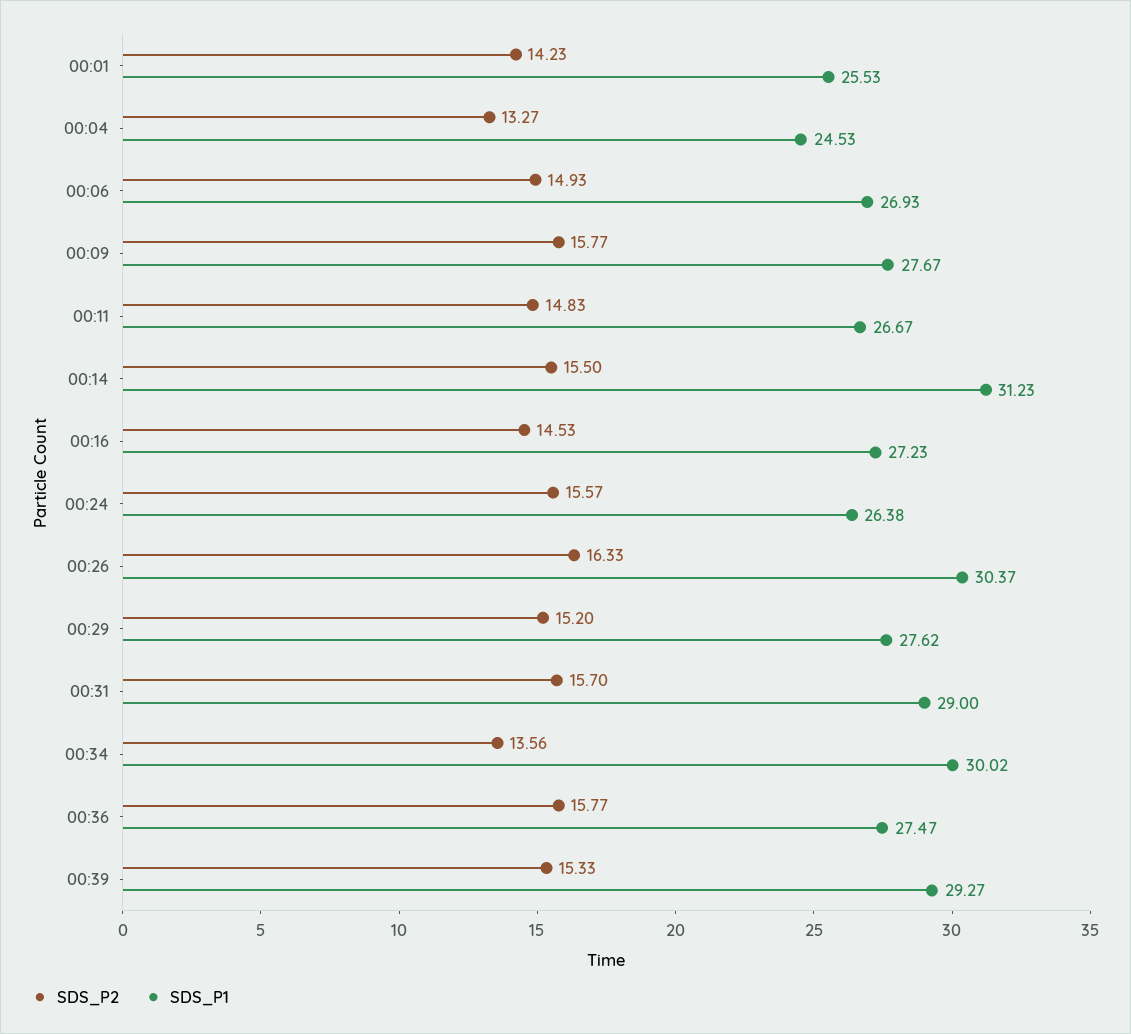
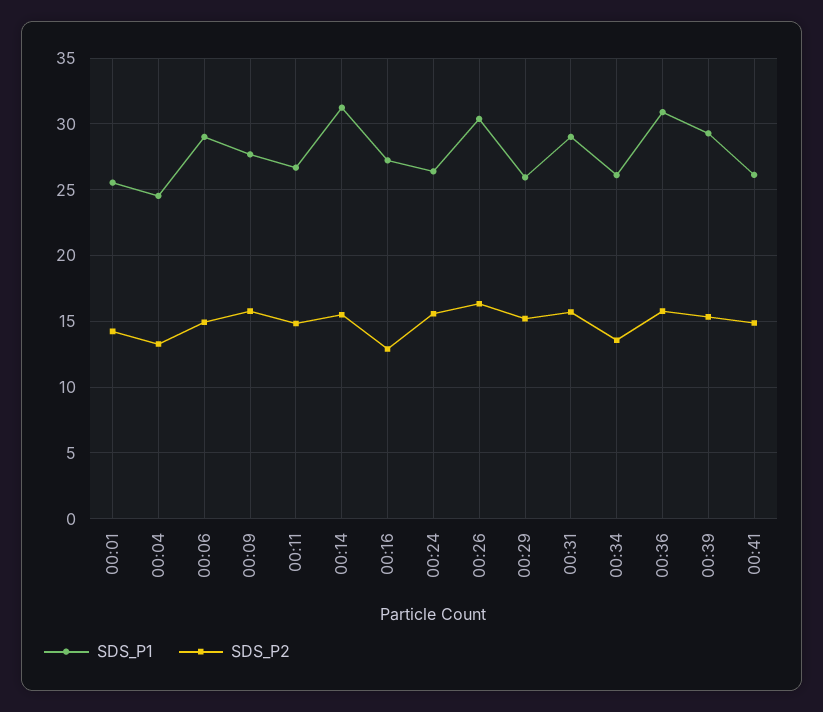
SDS_P1, 00:06: 26.93 -> 29
SDS_P2, 00:16: 14.53 -> 13
SDS_P1, 00:29: 27.62 -> 26
SDS_P1, 00:34: 30.02 -> 26
SDS_P1, 00:36: 27.47 -> 31
SDS_P1, 00:41: none -> 26
SDS_P2, 00:41: none -> 15

